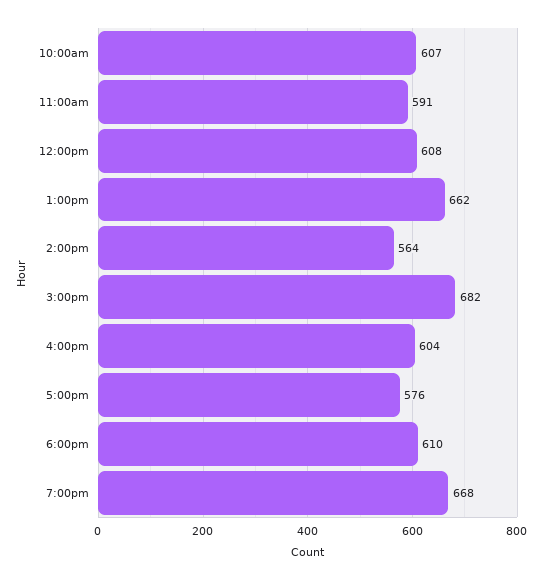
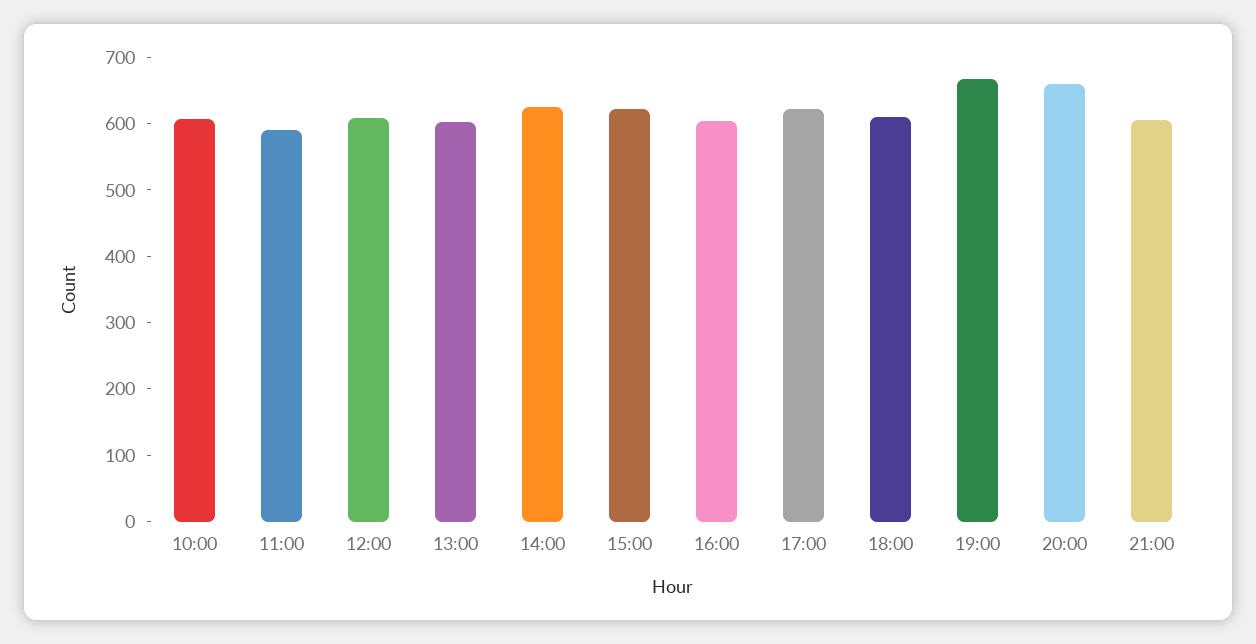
1:00pm: 662 -> 600
2:00pm: 564 -> 620
3:00pm: 682 -> 620
5:00pm: 576 -> 620
20:00: none -> 660
21:00: none -> 600

